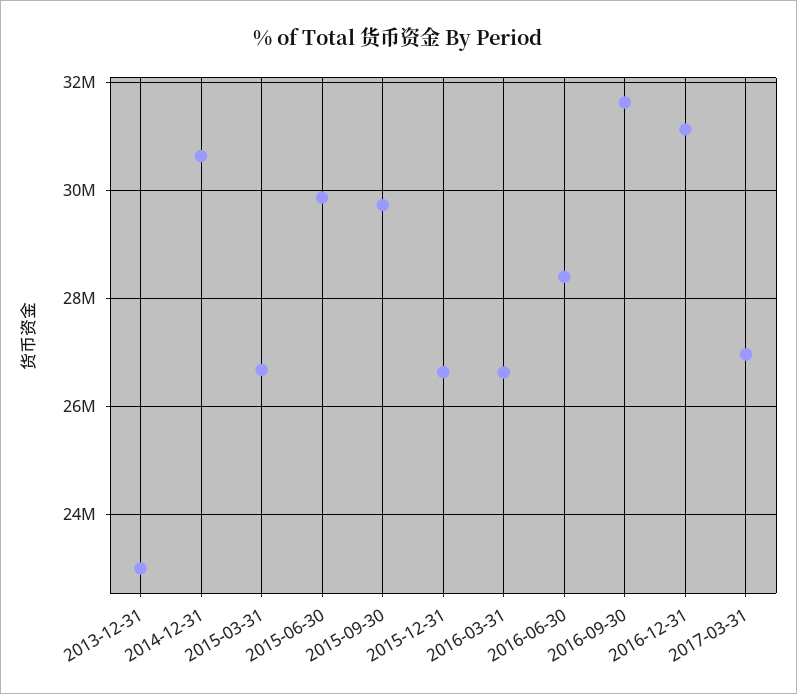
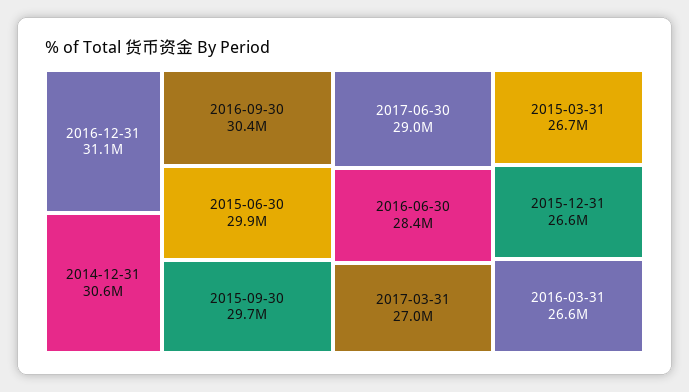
2013-12-31: 23000000 -> none
2016-09-30: 31600000 -> 30400000
2017-06-30: none -> 29000000

